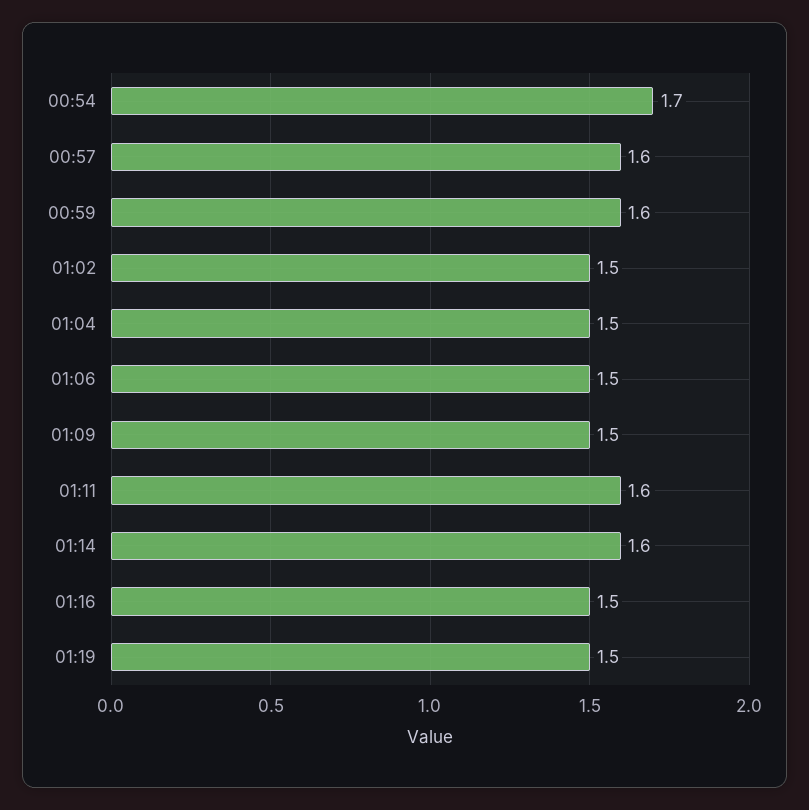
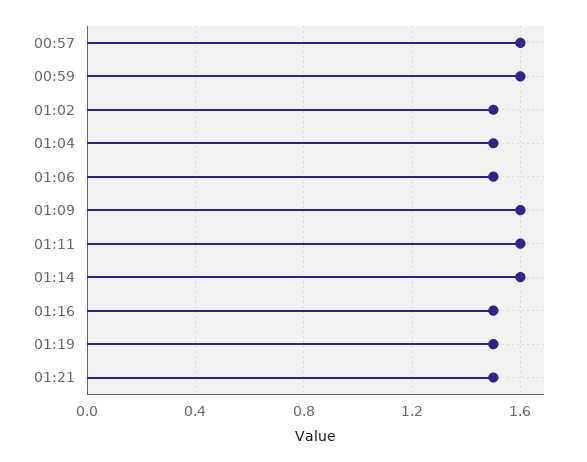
00:54: 1.7 -> none
01:09: 1.5 -> 1.6
01:21: none -> 1.5

